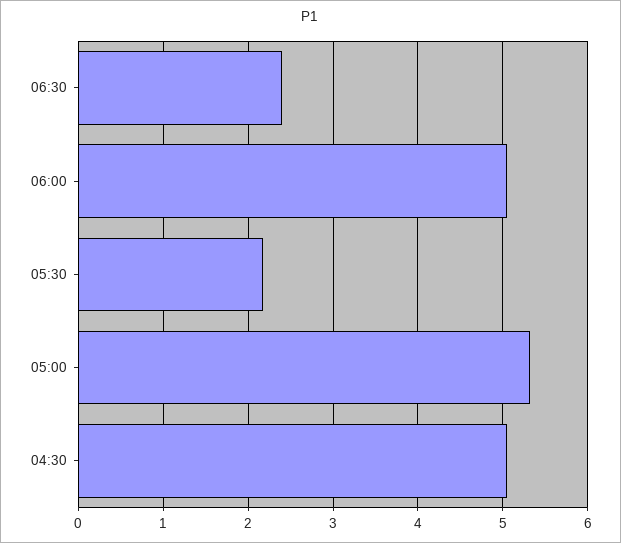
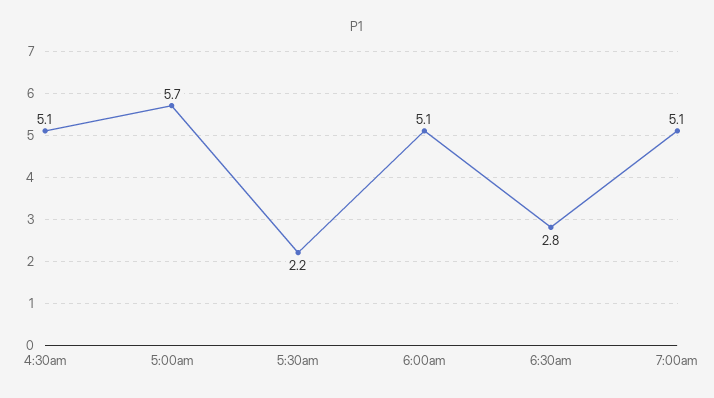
06:30: 2.4 -> 2.8
05:00: 5.3 -> 5.7
7:00am: none -> 5.1

